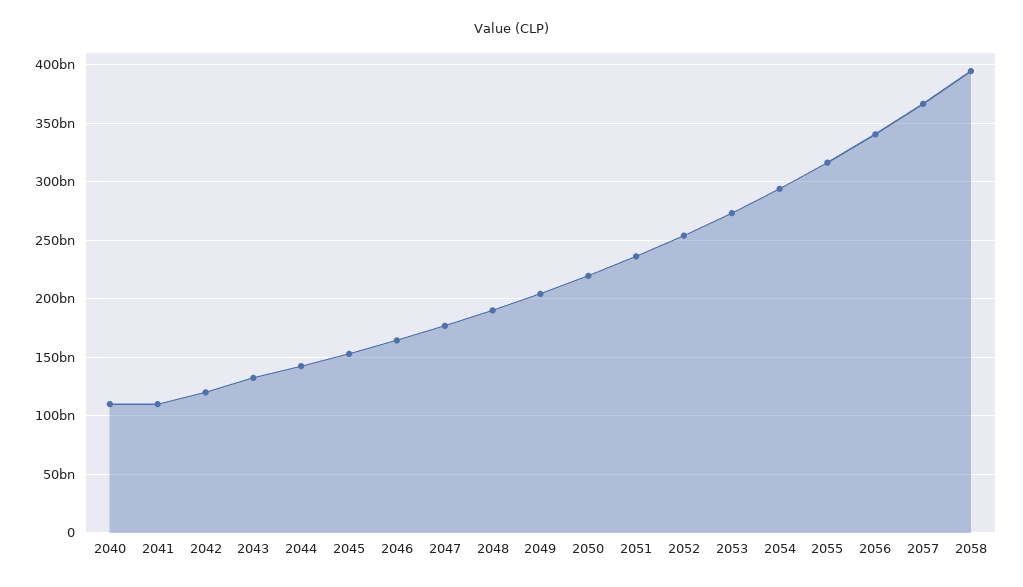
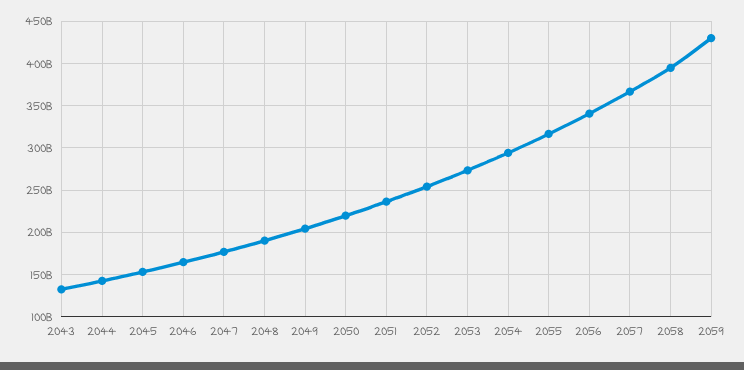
2040: 110000000000 -> none
2041: 110000000000 -> none
2042: 120000000000 -> none
2059: none -> 430000000000

